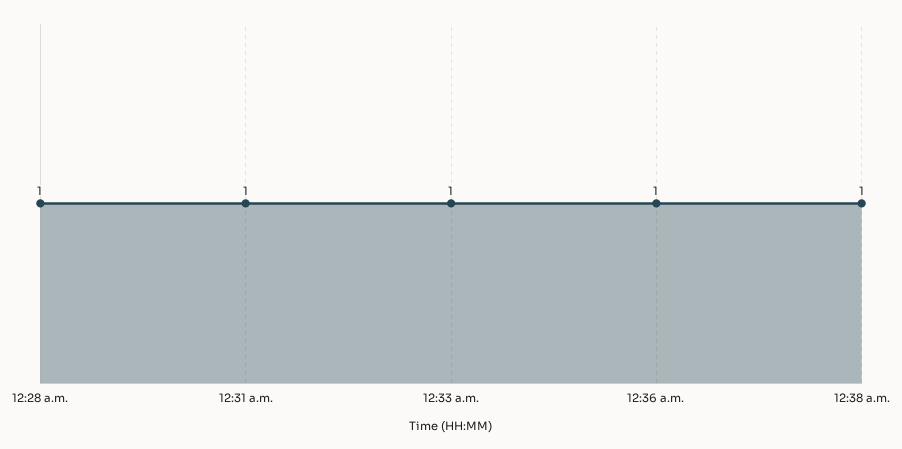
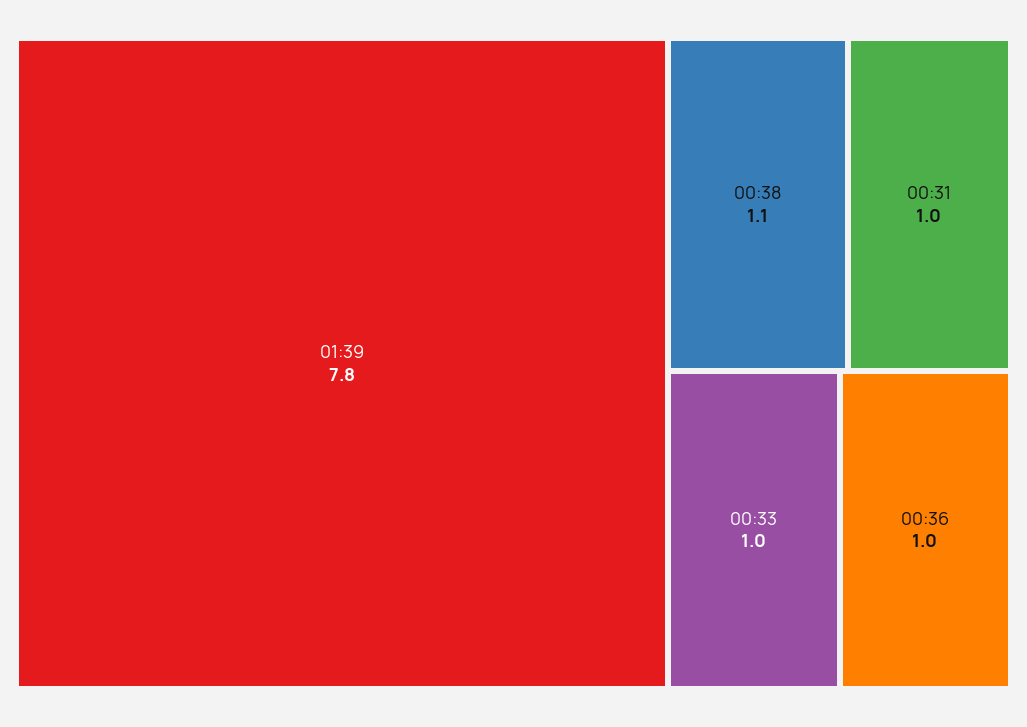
12:28 a.m.: 1 -> none
12:38 a.m.: 1 -> 1.1
01:39: none -> 7.8

